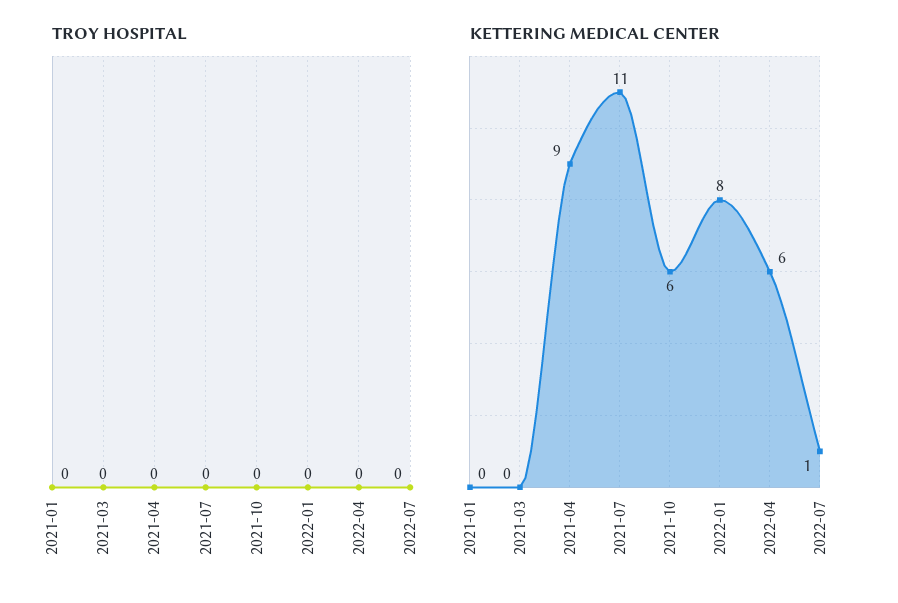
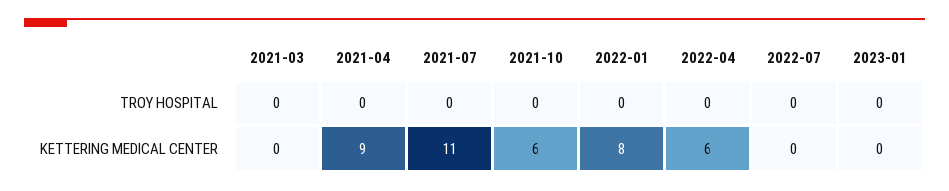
TROY HOSPITAL, 2021-01: 0 -> none
KETTERING MEDICAL CENTER, 2021-01: 0 -> none
KETTERING MEDICAL CENTER, 2022-07: 1 -> 0
TROY HOSPITAL, 2023-01: none -> 0
KETTERING MEDICAL CENTER, 2023-01: none -> 0

